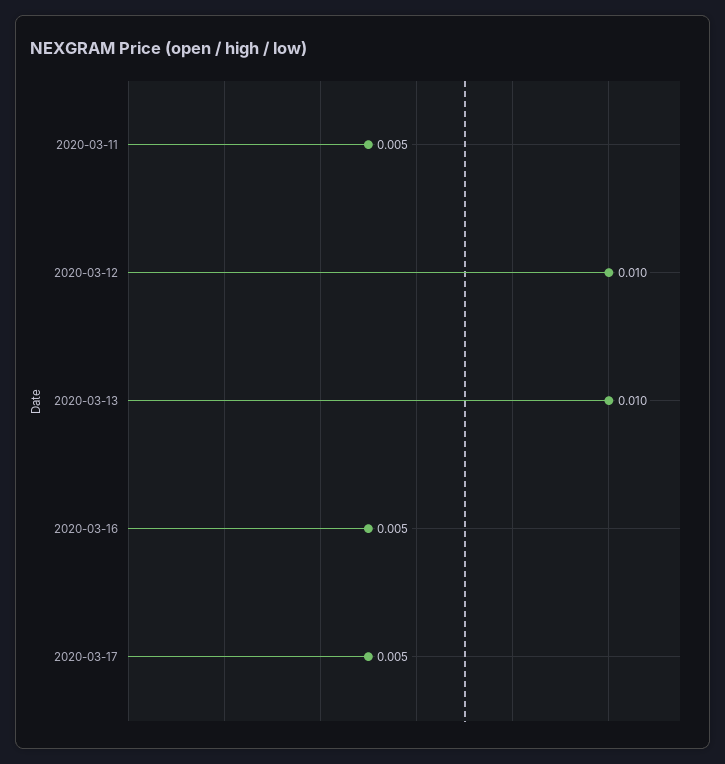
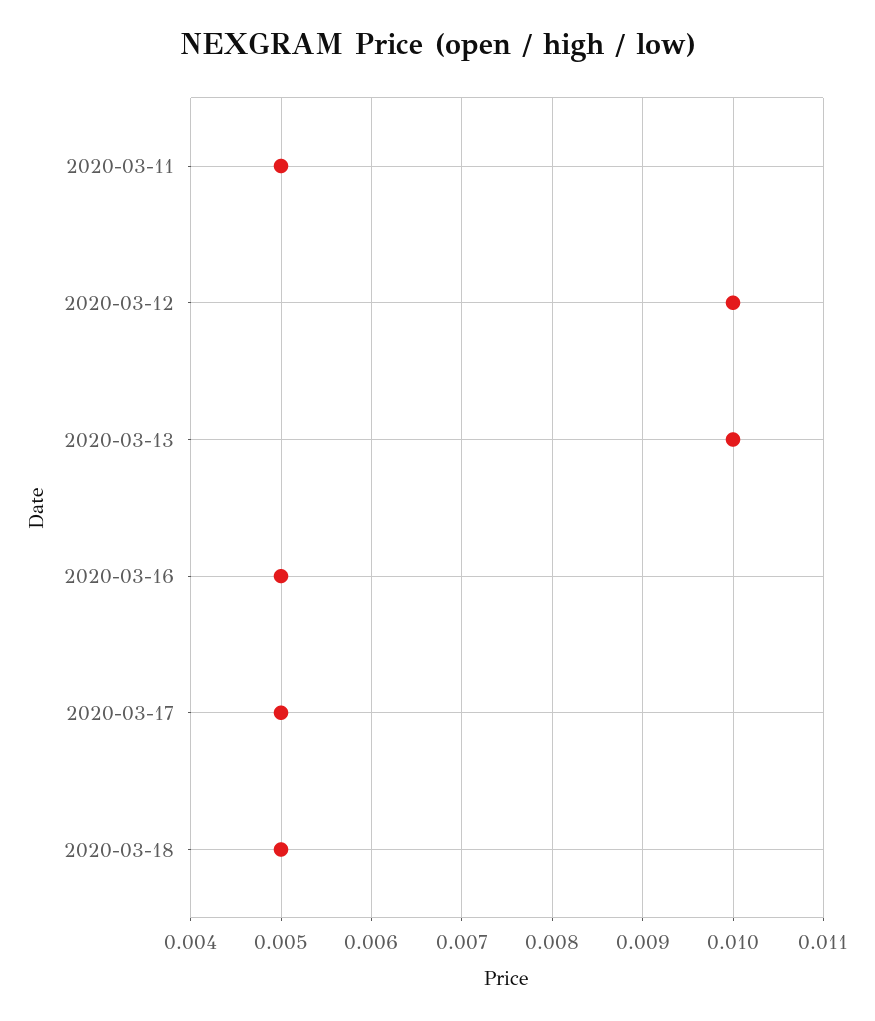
2020-03-18: none -> 0.005

